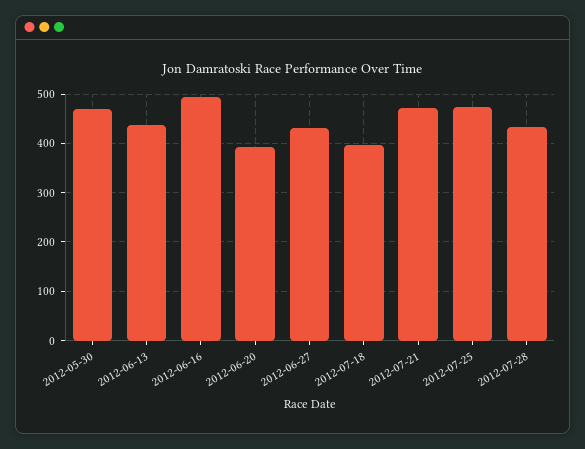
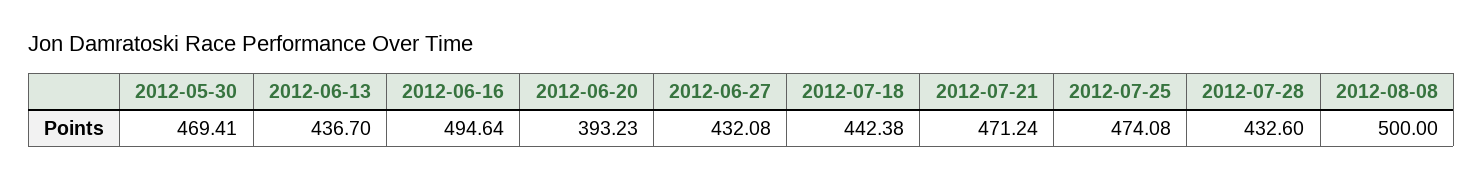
2012-07-18: 400 -> 442.38
2012-08-08: none -> 500

